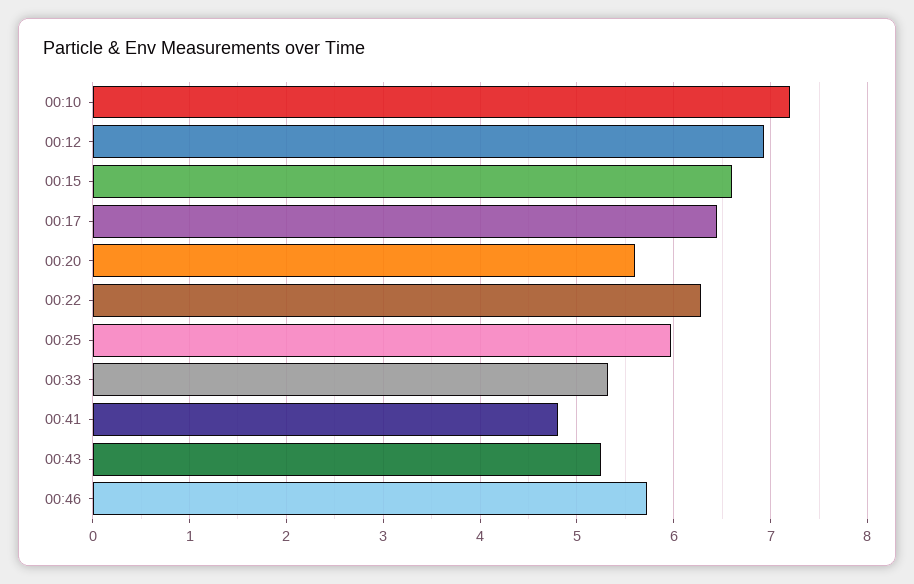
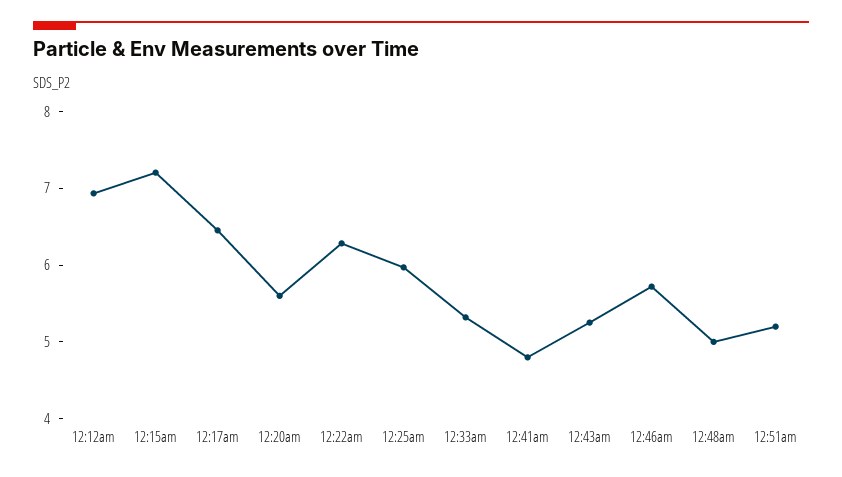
00:10: 7.2 -> none
00:15: 6.6 -> 7.2
12:48am: none -> 5
12:51am: none -> 5.2

